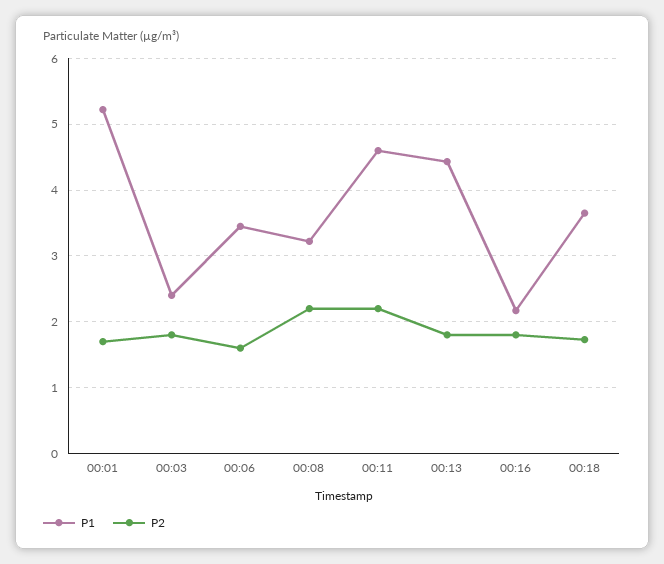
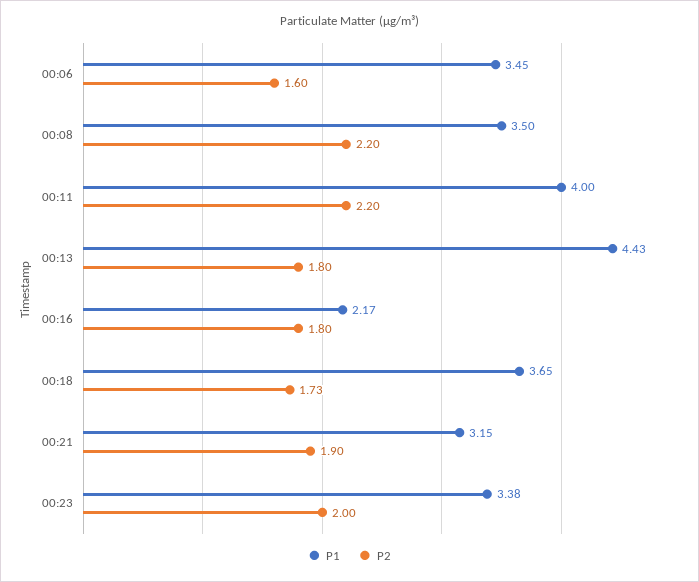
P1, 00:01: 5.2 -> none
P2, 00:01: 1.7 -> none
P1, 00:03: 2.4 -> none
P2, 00:03: 1.8 -> none
P1, 00:08: 3.2 -> 3.5
P1, 00:11: 4.6 -> 4
P1, 00:21: none -> 3.15
P2, 00:21: none -> 1.9
P1, 00:23: none -> 3.38
P2, 00:23: none -> 2

